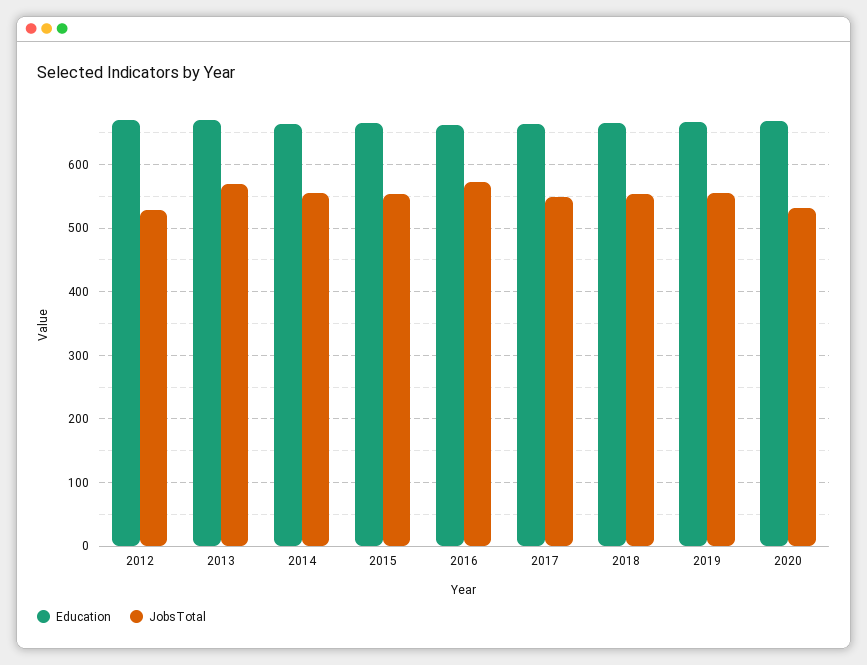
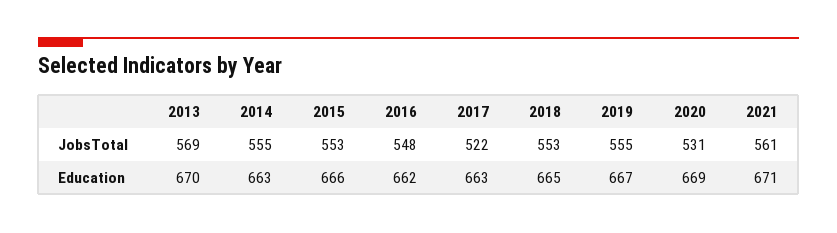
Education, 2012: 670 -> none
JobsTotal, 2012: 530 -> none
JobsTotal, 2016: 570 -> 548
JobsTotal, 2017: 550 -> 522
JobsTotal, 2021: none -> 561
Education, 2021: none -> 671

